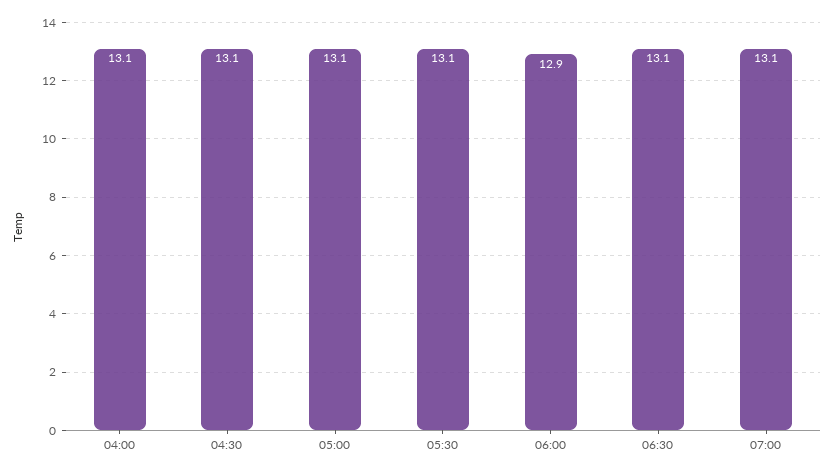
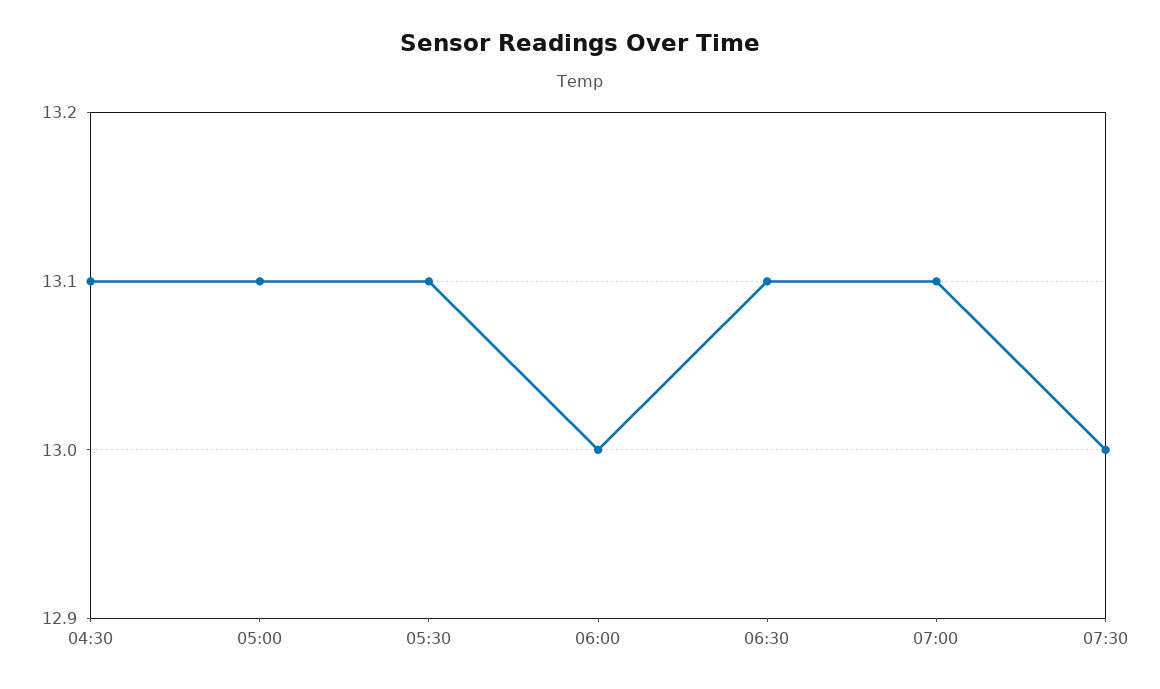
04:00: 13.1 -> none
06:00: 12.9 -> 13
07:30: none -> 13

